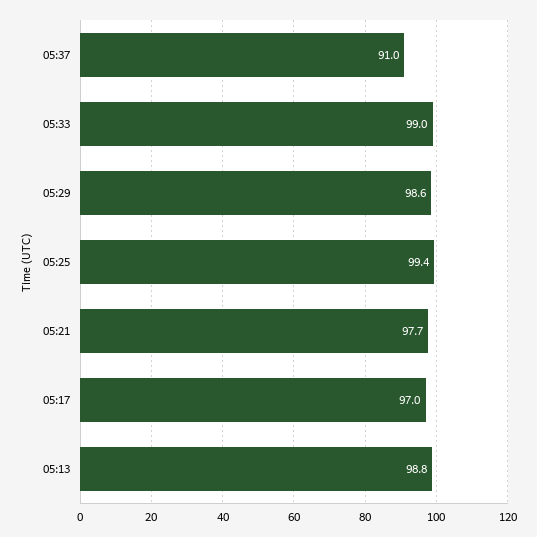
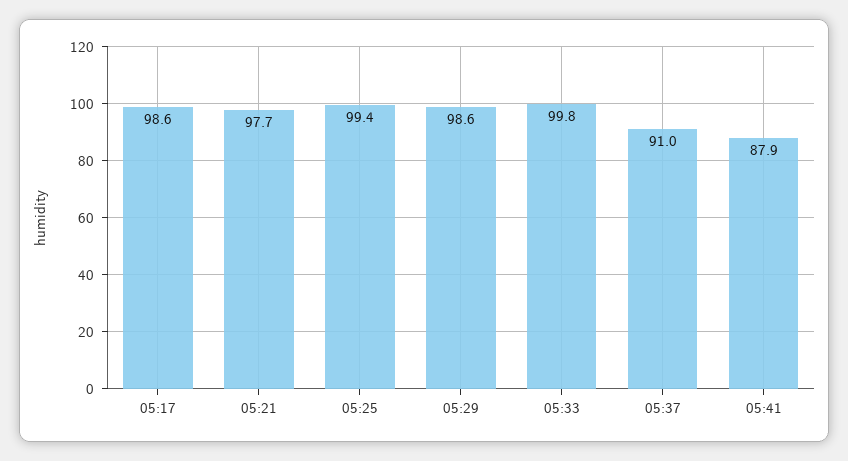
05:33: 99 -> 99.8
05:17: 97 -> 98.6
05:13: 98.8 -> none
05:41: none -> 87.9

